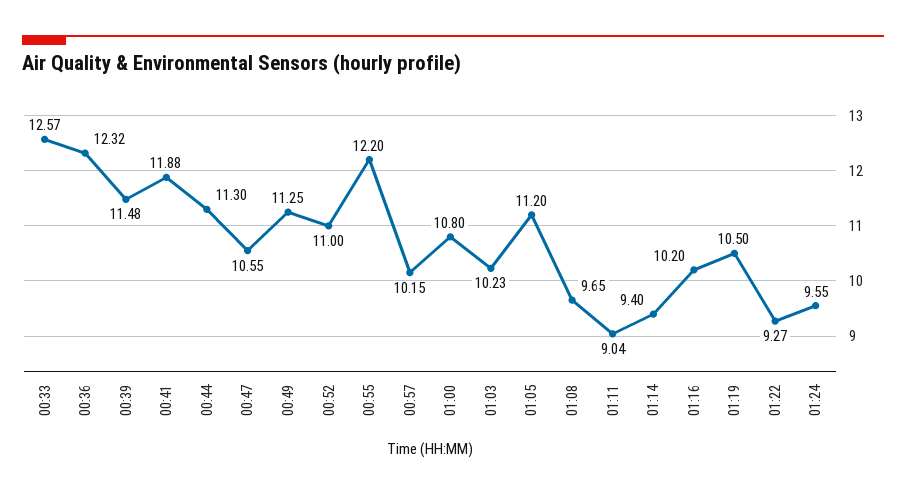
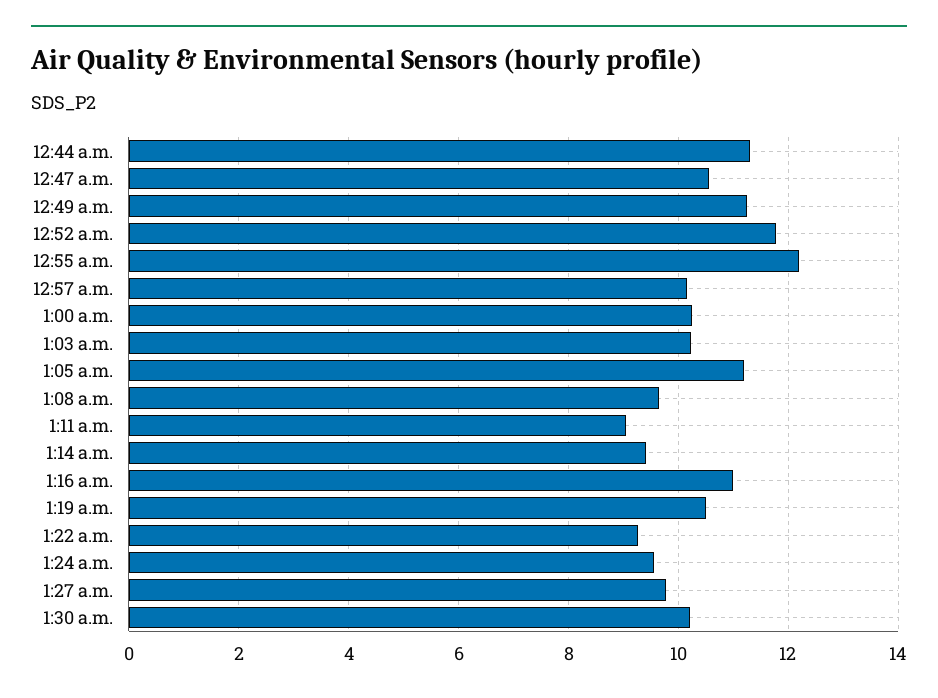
00:33: 12.57 -> none
00:36: 12.32 -> none
00:39: 11.48 -> none
00:41: 11.88 -> none
00:52: 11 -> 11.8
01:00: 10.8 -> 10.2
01:16: 10.2 -> 11
1:27 a.m.: none -> 9.8
1:30 a.m.: none -> 10.2

